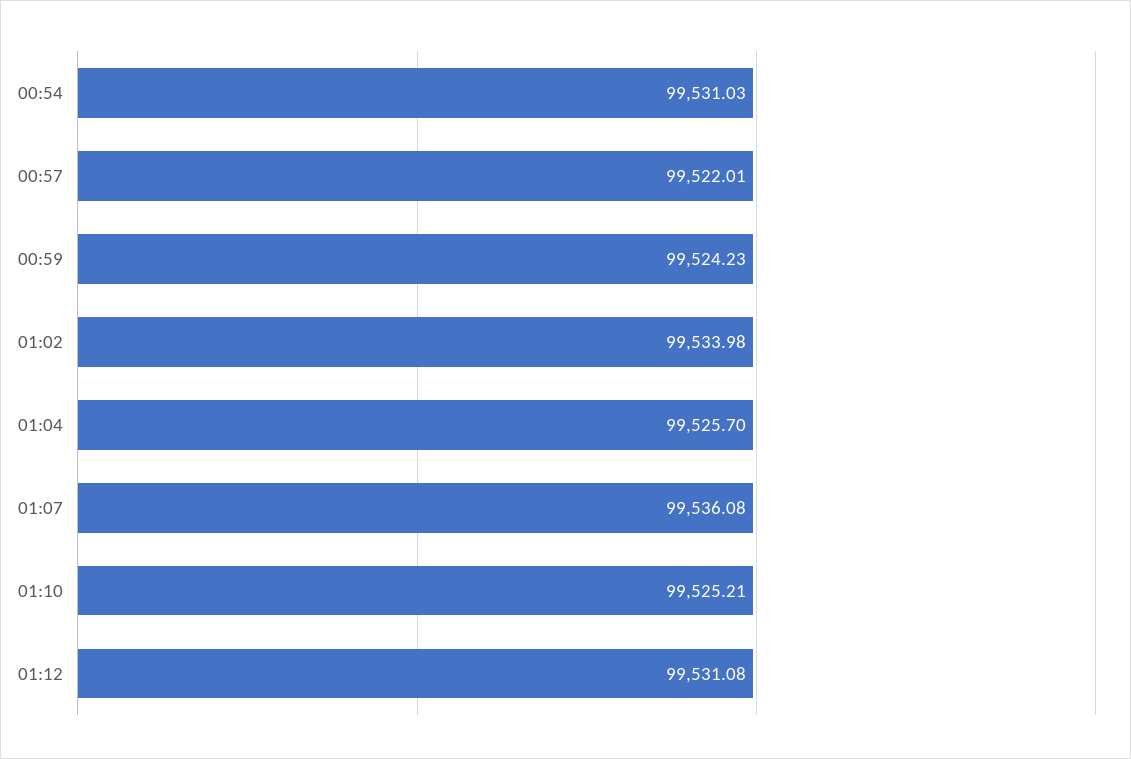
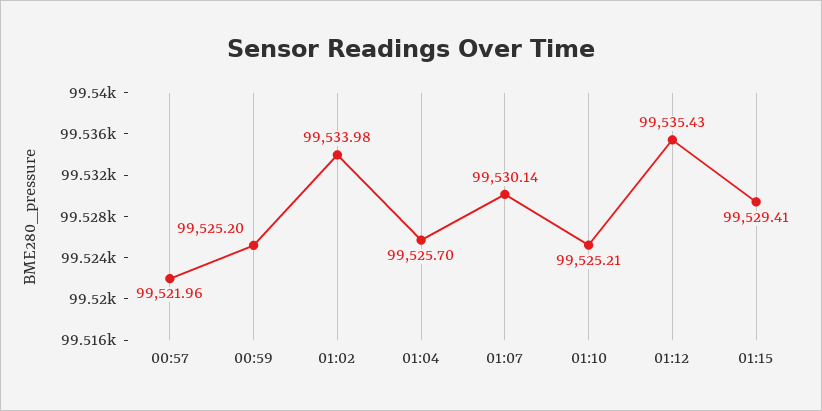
00:54: 99531.03 -> none
00:57: 99522.01 -> 99521.96
00:59: 99524.23 -> 99525.2
01:07: 99536.08 -> 99530.14
01:12: 99531.08 -> 99535.43
01:15: none -> 99529.41

